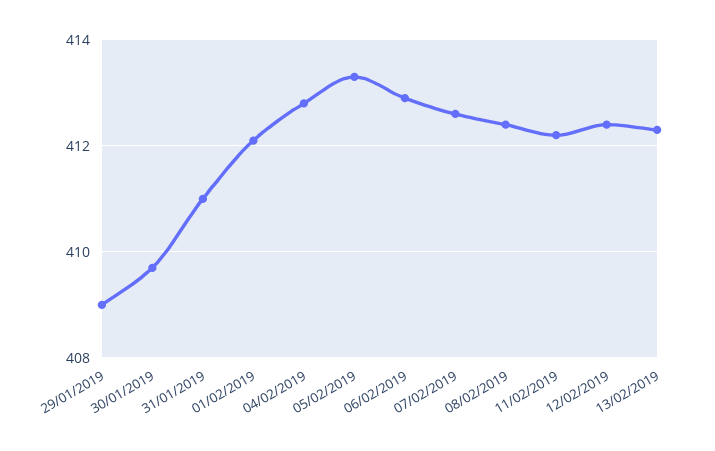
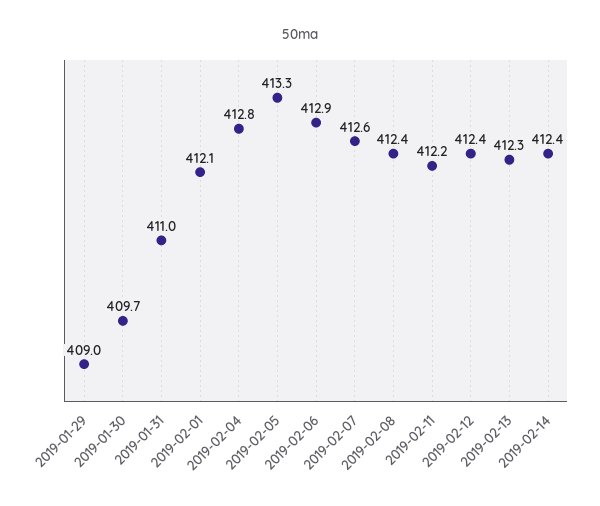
2019-02-14: none -> 412.4

